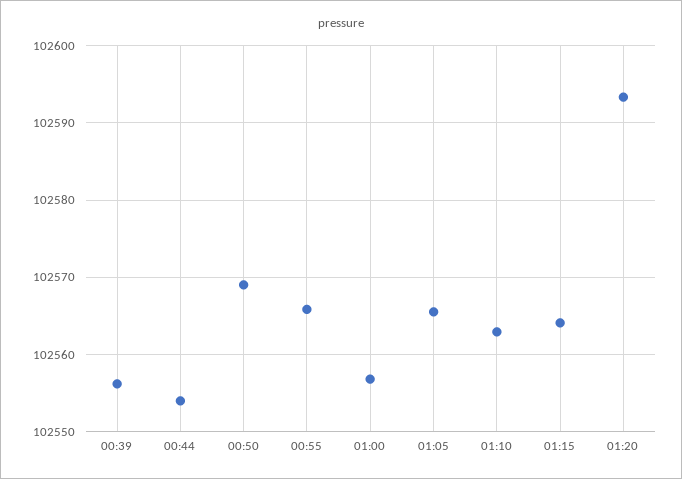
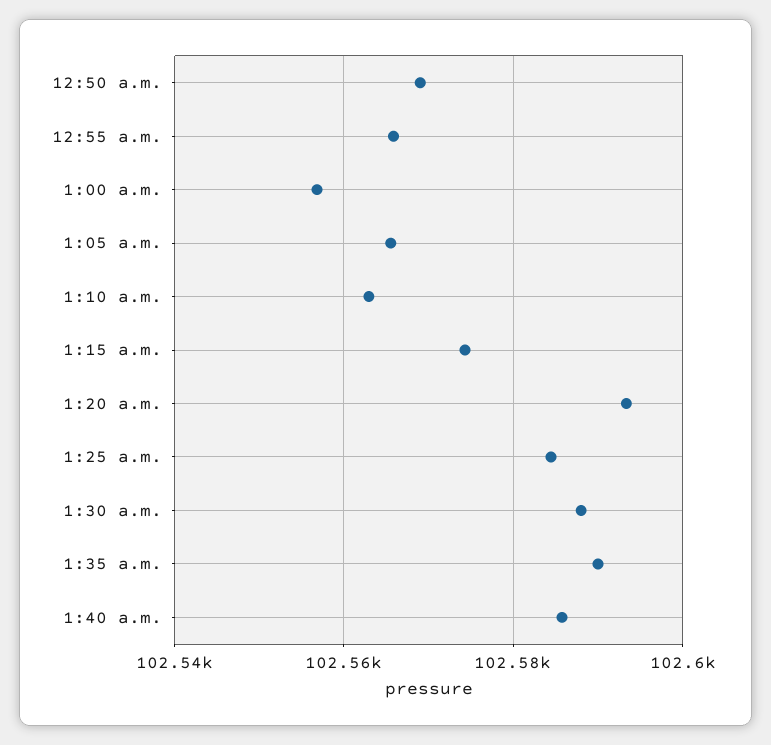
00:39: 102556 -> none
00:44: 102554 -> none
01:15: 102564 -> 102574
1:25 a.m.: none -> 102584
1:30 a.m.: none -> 102588
1:35 a.m.: none -> 102590
1:40 a.m.: none -> 102586

